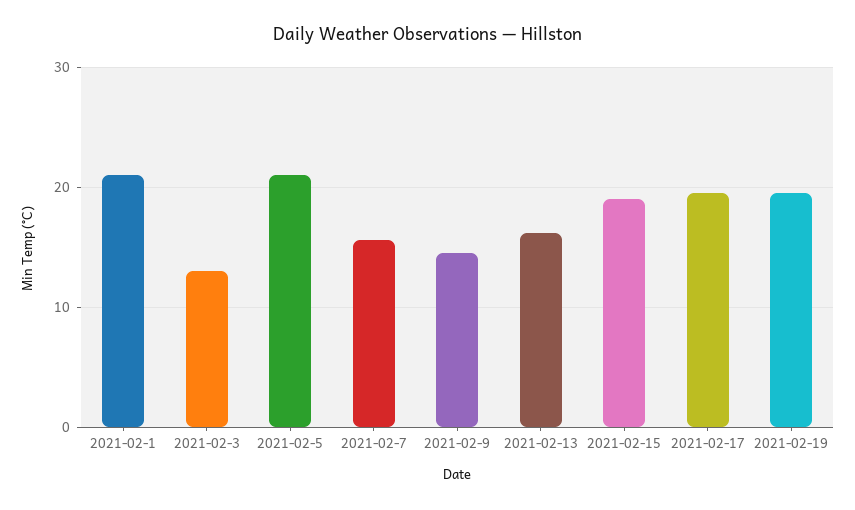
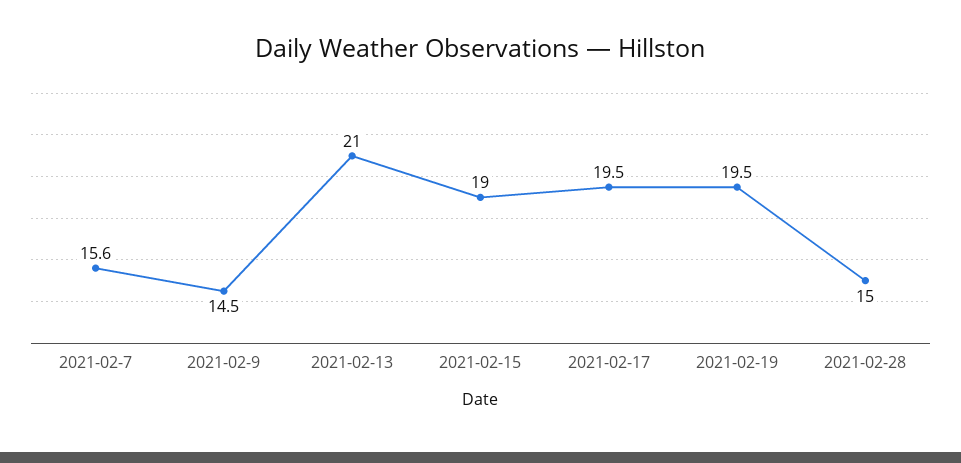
2021-02-1: 21 -> none
2021-02-3: 13 -> none
2021-02-5: 21 -> none
2021-02-13: 16 -> 21
2021-02-28: none -> 15

